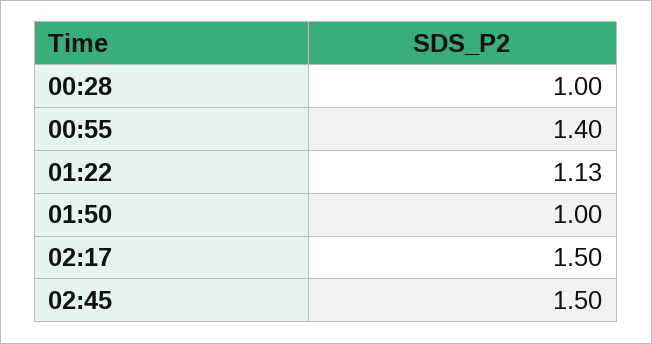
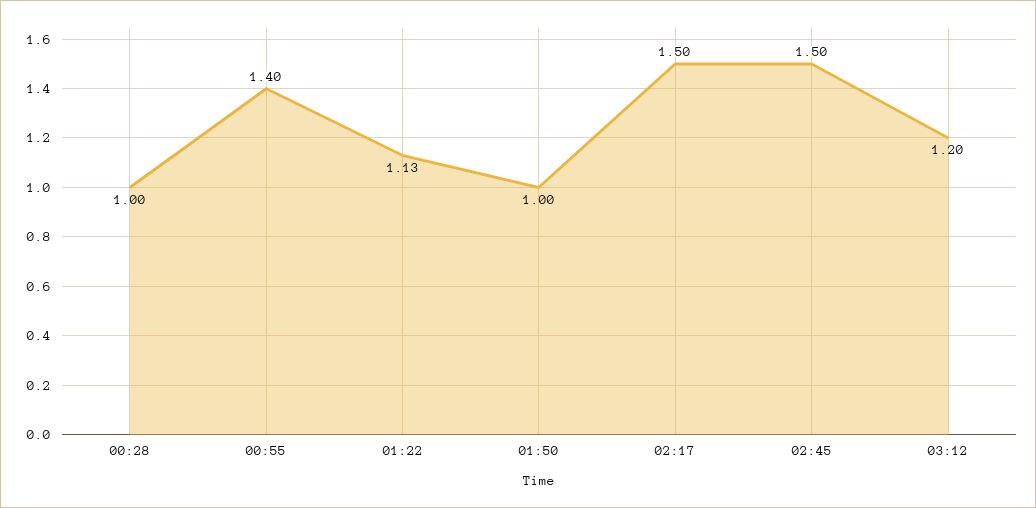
03:12: none -> 1.2

